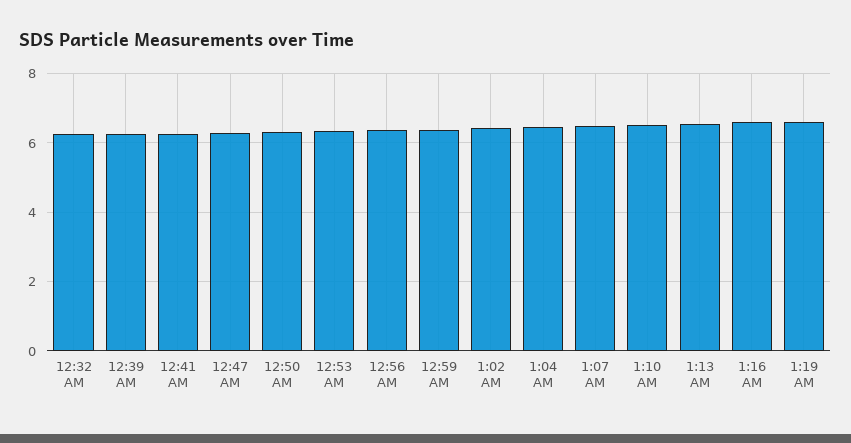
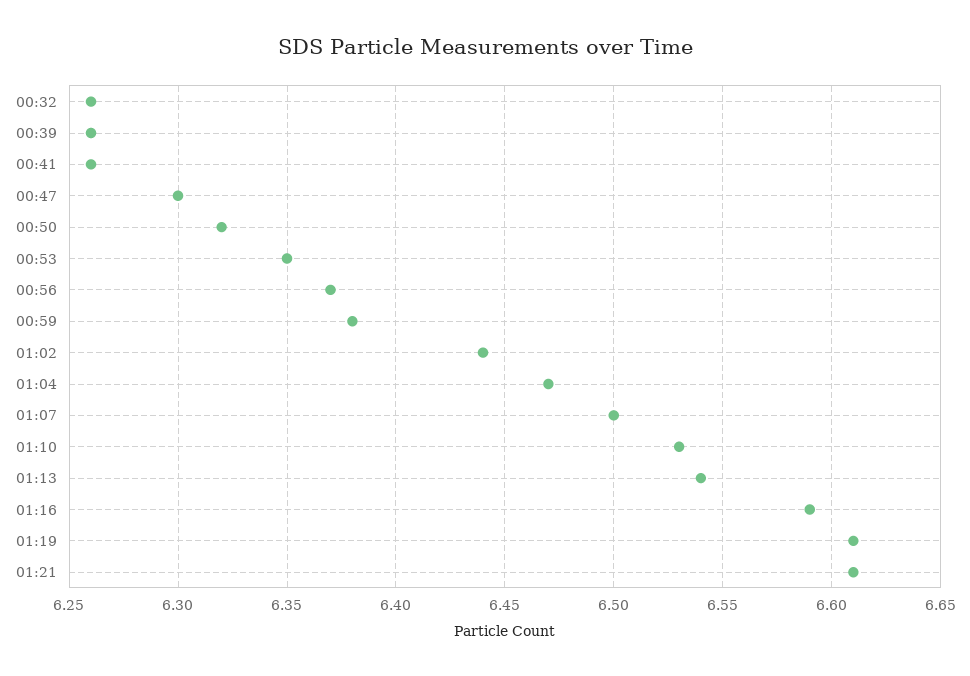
01:21: none -> 6.61

